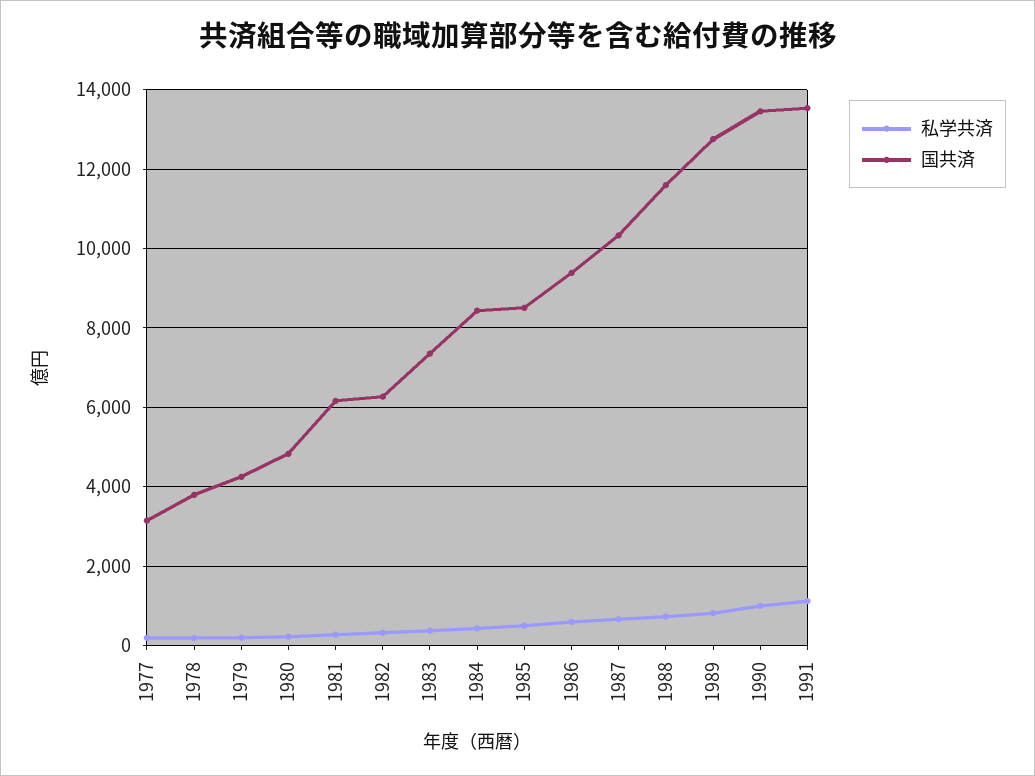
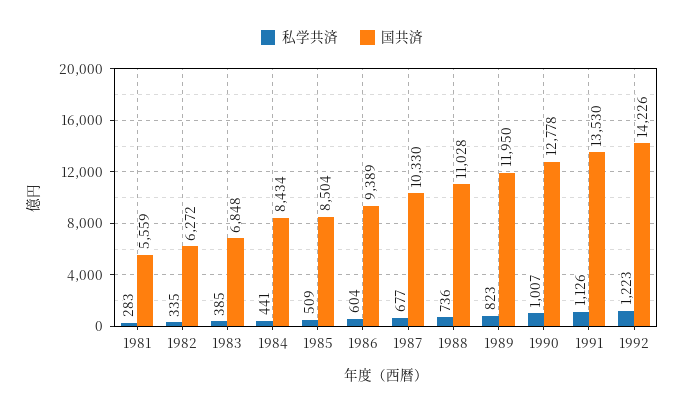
私学共済, 1977: 200 -> none
国共済, 1977: 3200 -> none
私学共済, 1978: 200 -> none
国共済, 1978: 3800 -> none
私学共済, 1979: 200 -> none
国共済, 1979: 4200 -> none
私学共済, 1980: 200 -> none
国共済, 1980: 4800 -> none
国共済, 1981: 6200 -> 5559
国共済, 1983: 7400 -> 6848
国共済, 1988: 11600 -> 11028
国共済, 1989: 12800 -> 11950
国共済, 1990: 13400 -> 12778
私学共済, 1992: none -> 1223
国共済, 1992: none -> 14226

